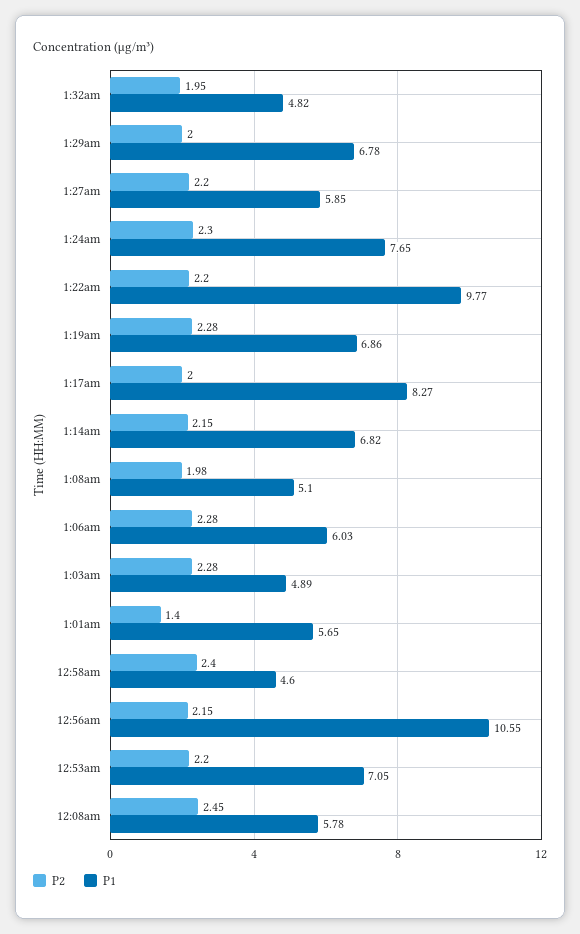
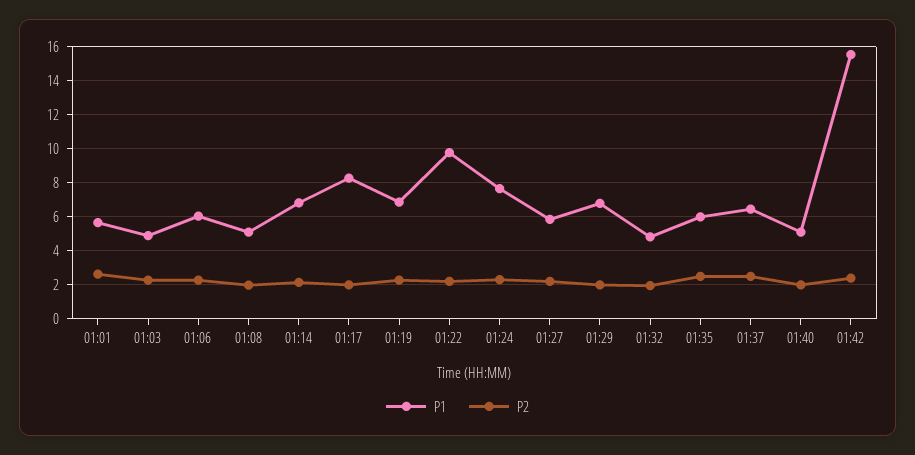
P2, 1:01am: 1.4 -> 2.5
P2, 12:58am: 2.4 -> none
P1, 12:58am: 4.6 -> none
P2, 12:56am: 2.15 -> none
P1, 12:56am: 10.55 -> none
P2, 12:53am: 2.2 -> none
P1, 12:53am: 7.05 -> none
P2, 12:08am: 2.45 -> none
P1, 12:08am: 5.78 -> none
P1, 01:35: none -> 6
P2, 01:35: none -> 2.5
P1, 01:37: none -> 6.5
P2, 01:37: none -> 2.5
P1, 01:40: none -> 5
P2, 01:40: none -> 2
P1, 01:42: none -> 15.5
P2, 01:42: none -> 2.5

